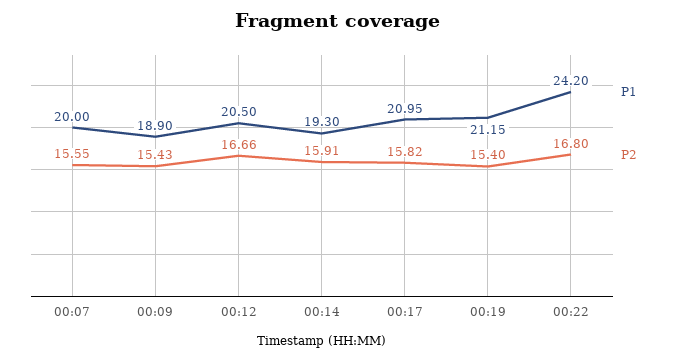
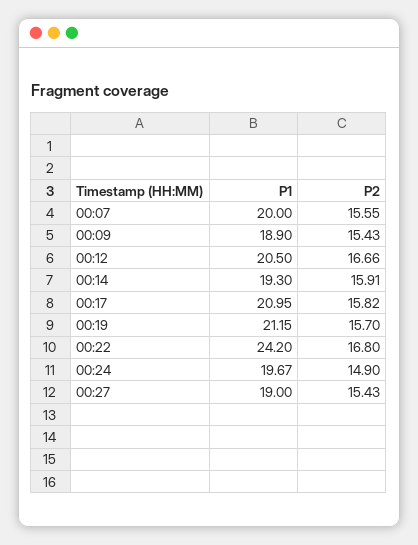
P2, 00:19: 15.4 -> 15.7
P1, 00:24: none -> 19.67
P2, 00:24: none -> 14.9
P1, 00:27: none -> 19
P2, 00:27: none -> 15.43

